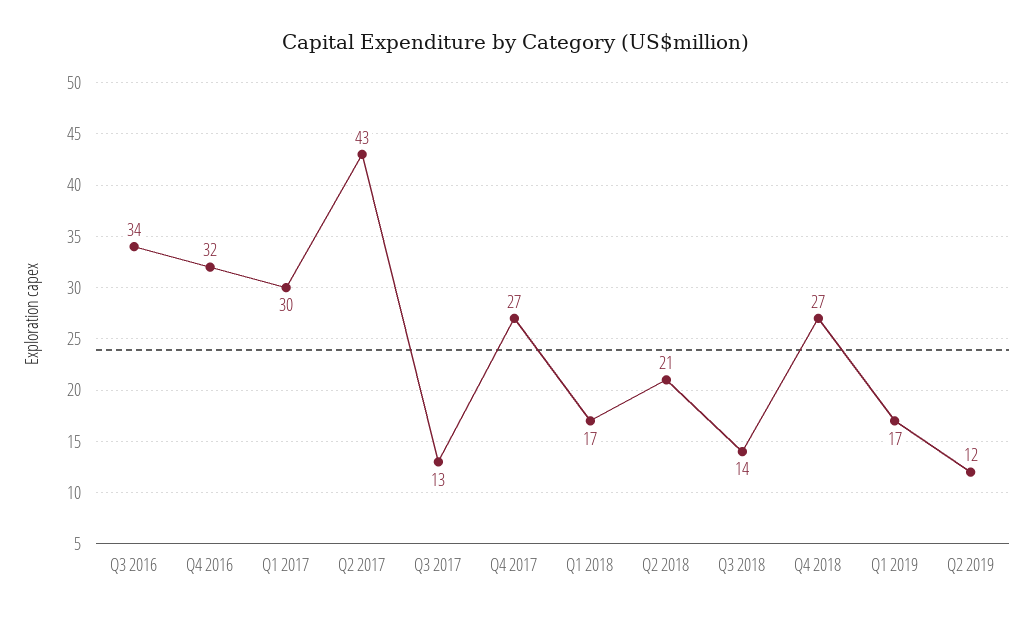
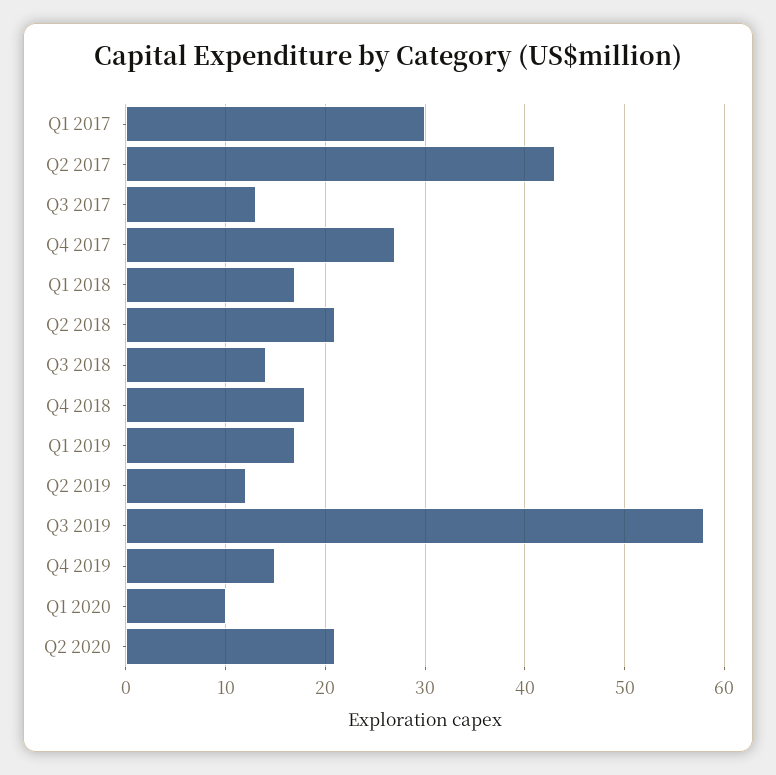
Q3 2016: 34 -> none
Q4 2016: 32 -> none
Q4 2018: 27 -> 18
Q3 2019: none -> 58
Q4 2019: none -> 15
Q1 2020: none -> 10
Q2 2020: none -> 21

